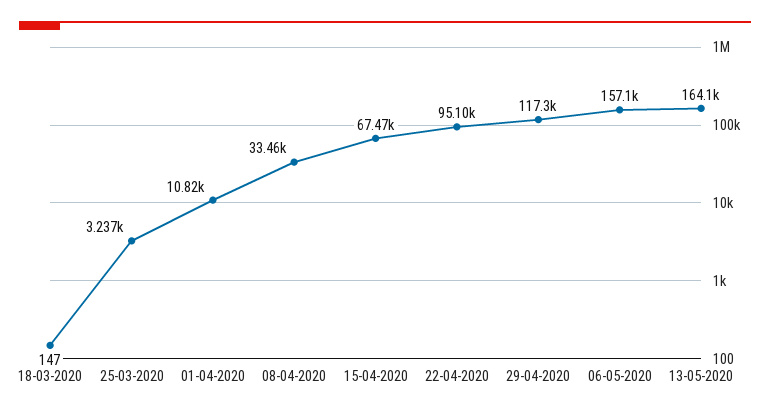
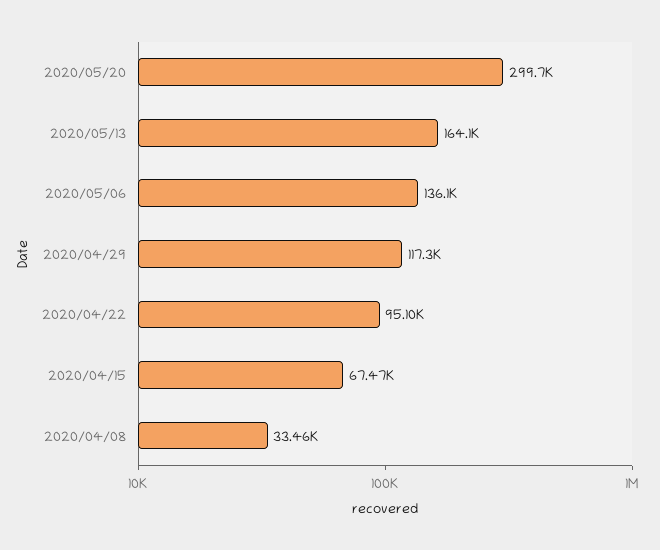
18-03-2020: 147 -> none
25-03-2020: 3237 -> none
01-04-2020: 10820 -> none
06-05-2020: 157100 -> 136100
2020/05/20: none -> 299700

